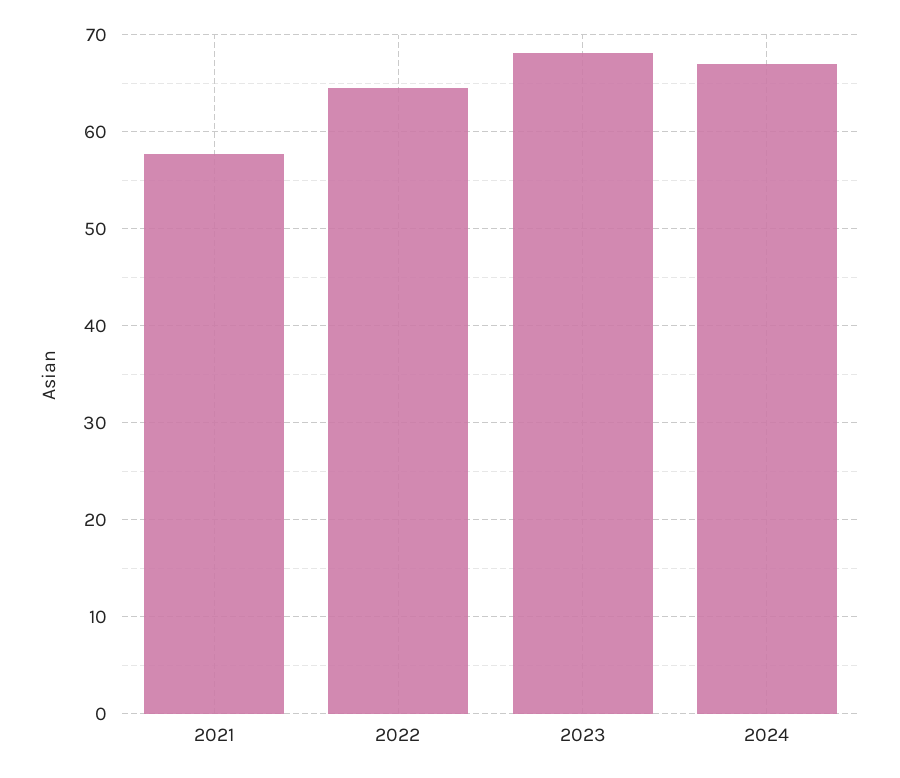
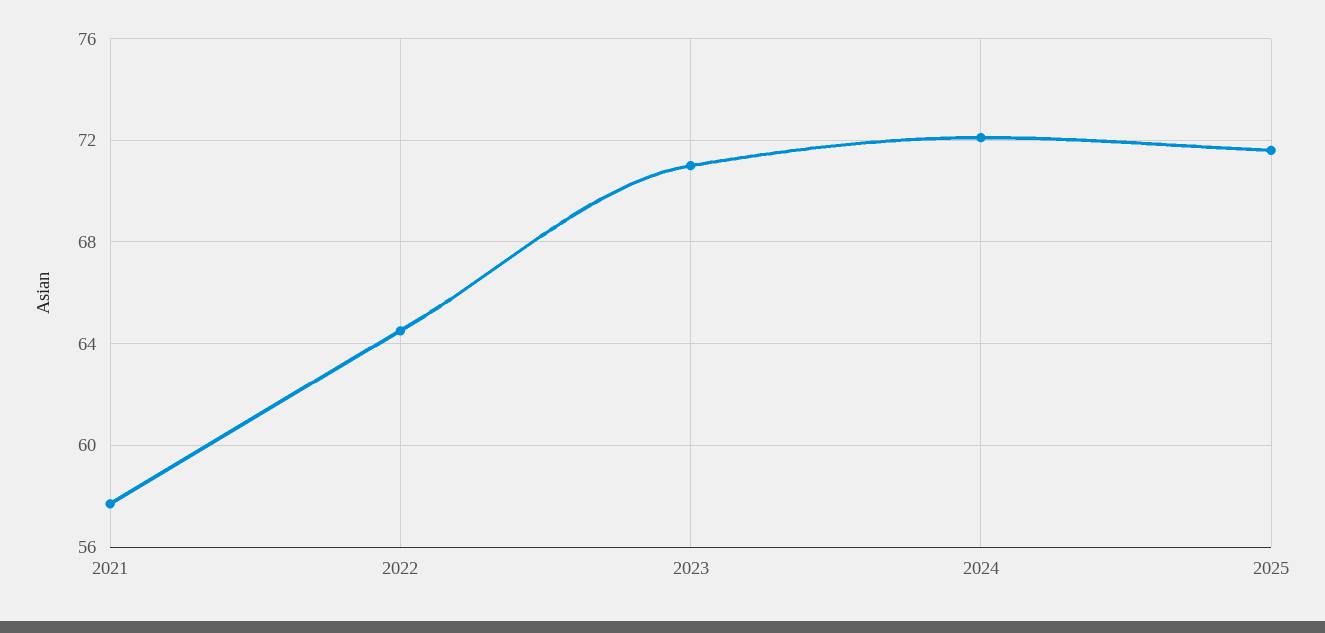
2023: 68 -> 71
2024: 67 -> 72
2025: none -> 71.5

